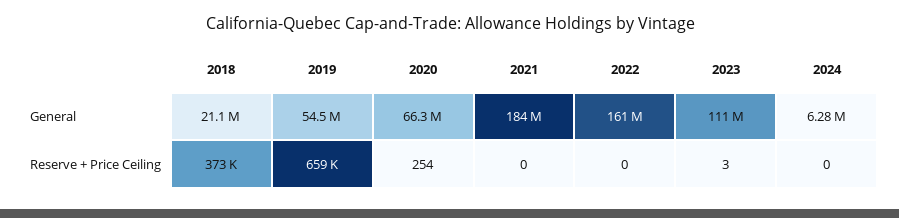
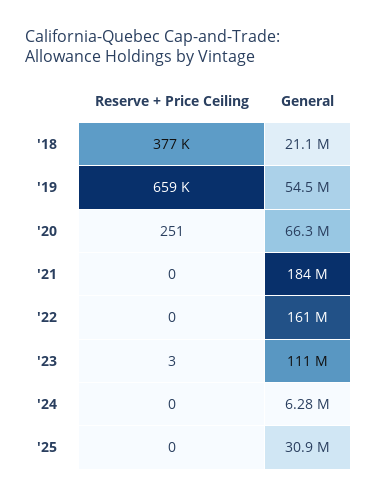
2018, Reserve + Price Ceiling: 373000 -> 377000
2020, Reserve + Price Ceiling: 254 -> 251
'25, Reserve + Price Ceiling: none -> 0
'25, General: none -> 30900000

